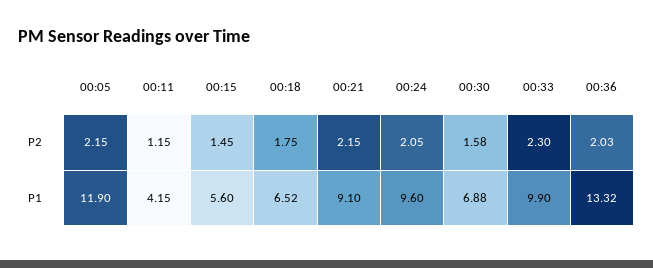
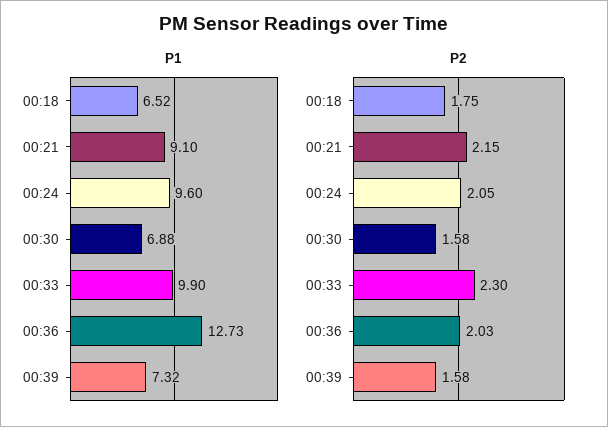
P2, 00:05: 2.15 -> none
P2, 00:11: 1.15 -> none
P2, 00:15: 1.45 -> none
P1, 00:05: 11.9 -> none
P1, 00:11: 4.15 -> none
P1, 00:15: 5.6 -> none
P1, 00:36: 13.32 -> 12.73
P1, 00:39: none -> 7.32
P2, 00:39: none -> 1.58

